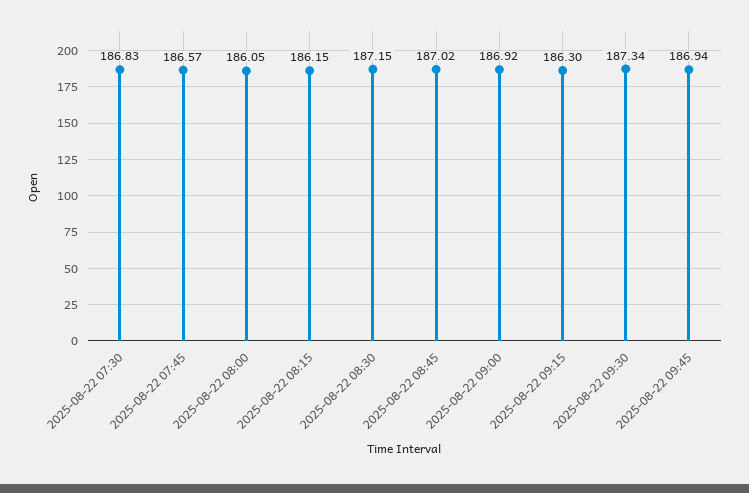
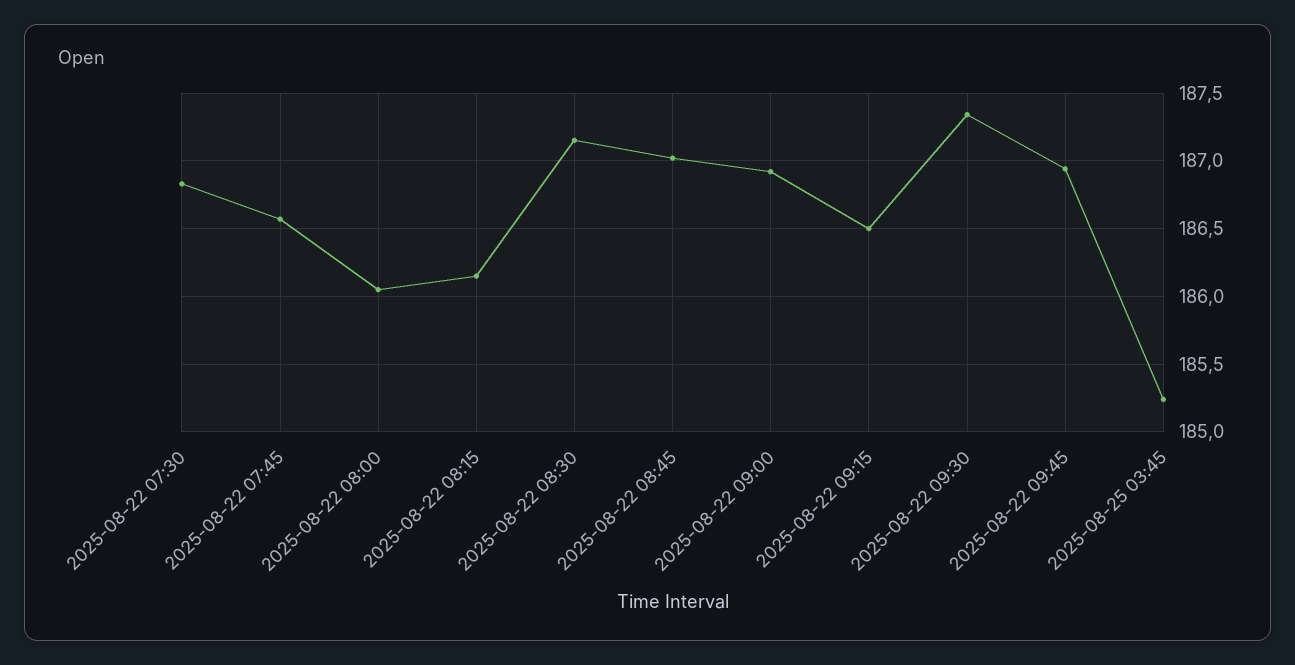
2025-08-22 09:15: 186.3 -> 186.5
2025-08-25 03:45: none -> 185.25

